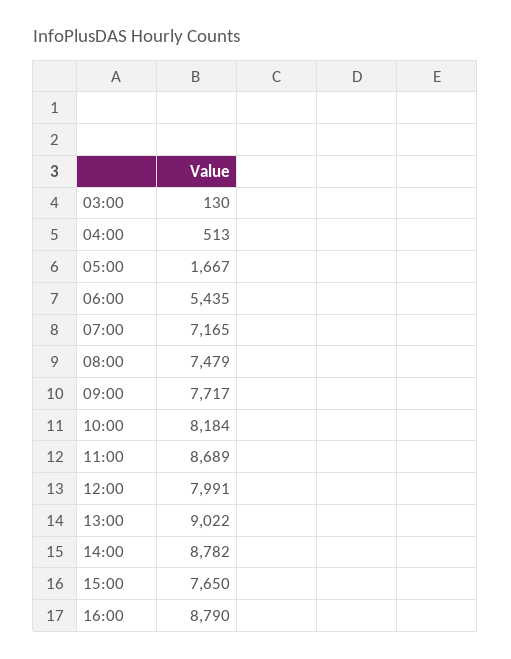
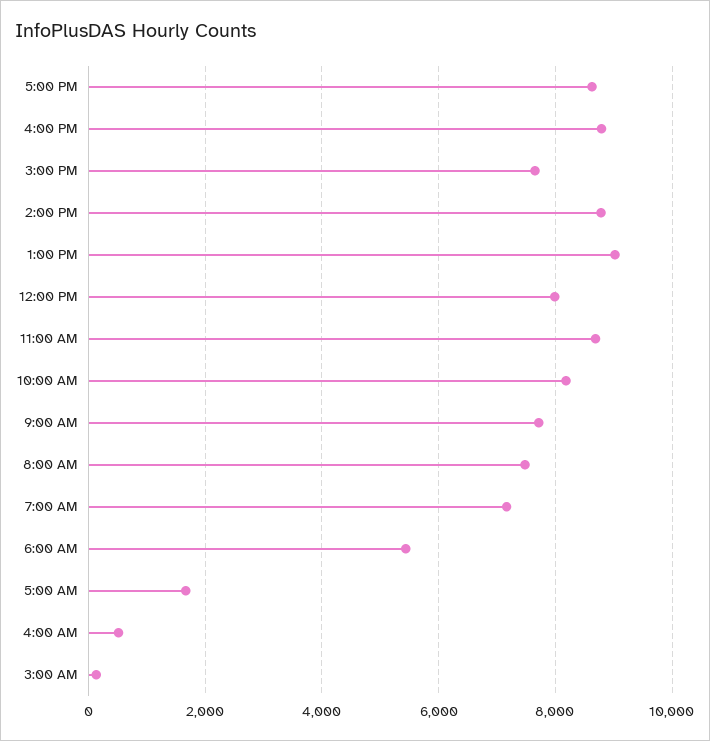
5:00 PM: none -> 8600

